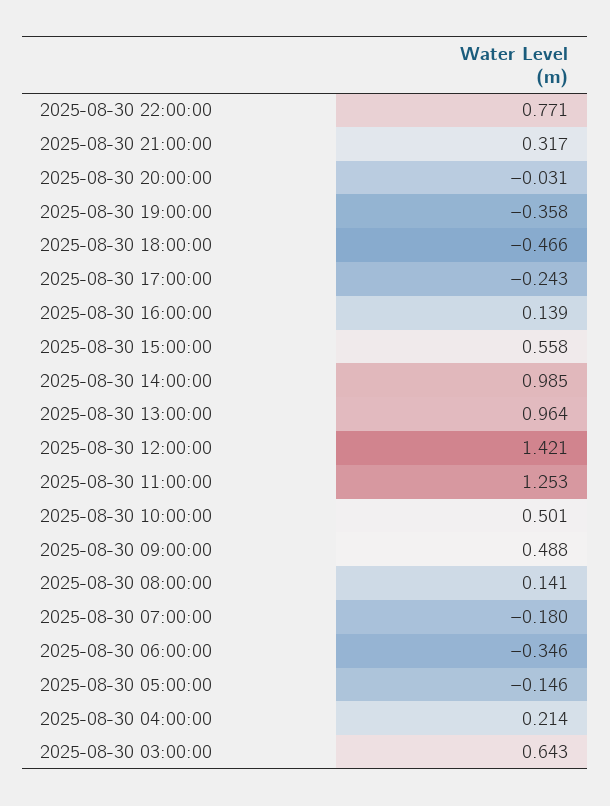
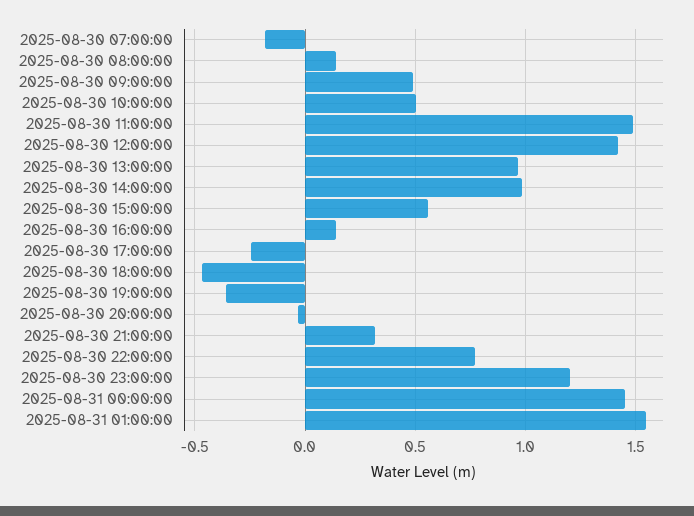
2025-08-30 11:00:00: 1.253 -> 1.5
2025-08-30 06:00:00: -0.346 -> none
2025-08-30 05:00:00: -0.146 -> none
2025-08-30 04:00:00: 0.214 -> none
2025-08-30 03:00:00: 0.643 -> none
2025-08-30 23:00:00: none -> 1.2
2025-08-31 00:00:00: none -> 1.45
2025-08-31 01:00:00: none -> 1.55

